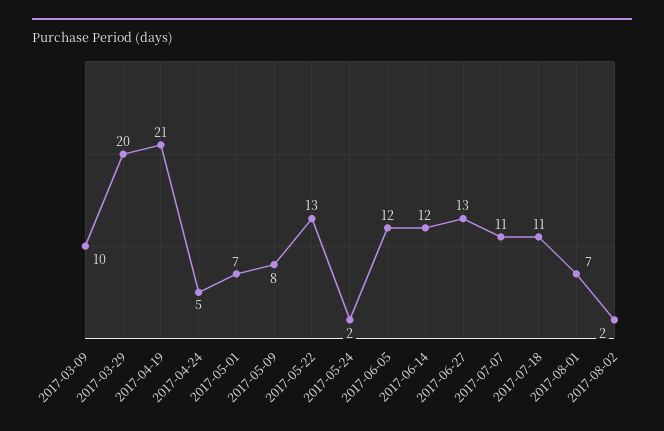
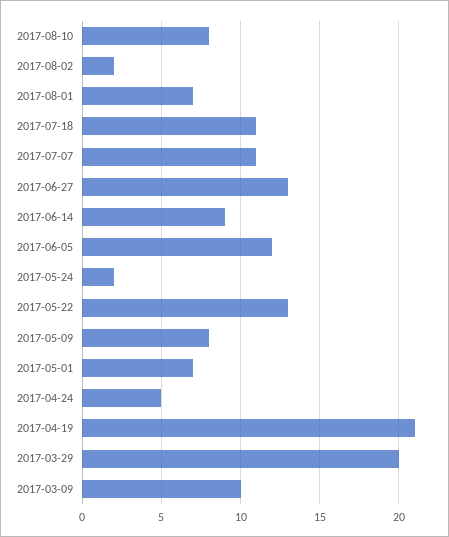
2017-06-14: 12 -> 9
2017-08-10: none -> 8

